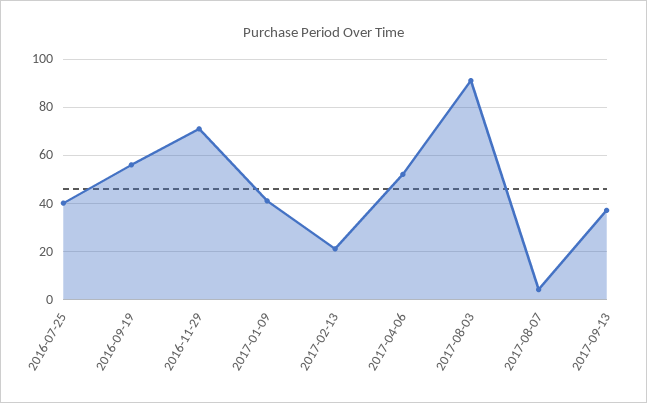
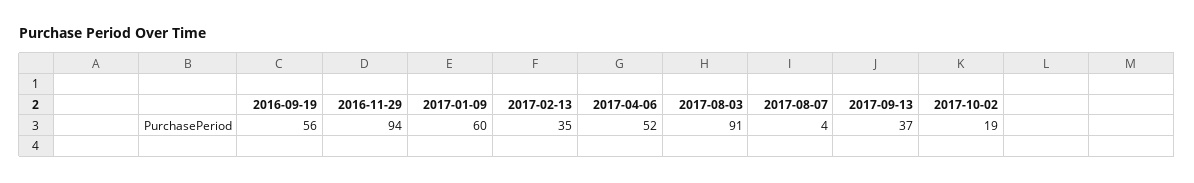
2016-07-25: 40 -> none
2016-11-29: 70 -> 94
2017-01-09: 40 -> 60
2017-02-13: 20 -> 35
2017-10-02: none -> 19

